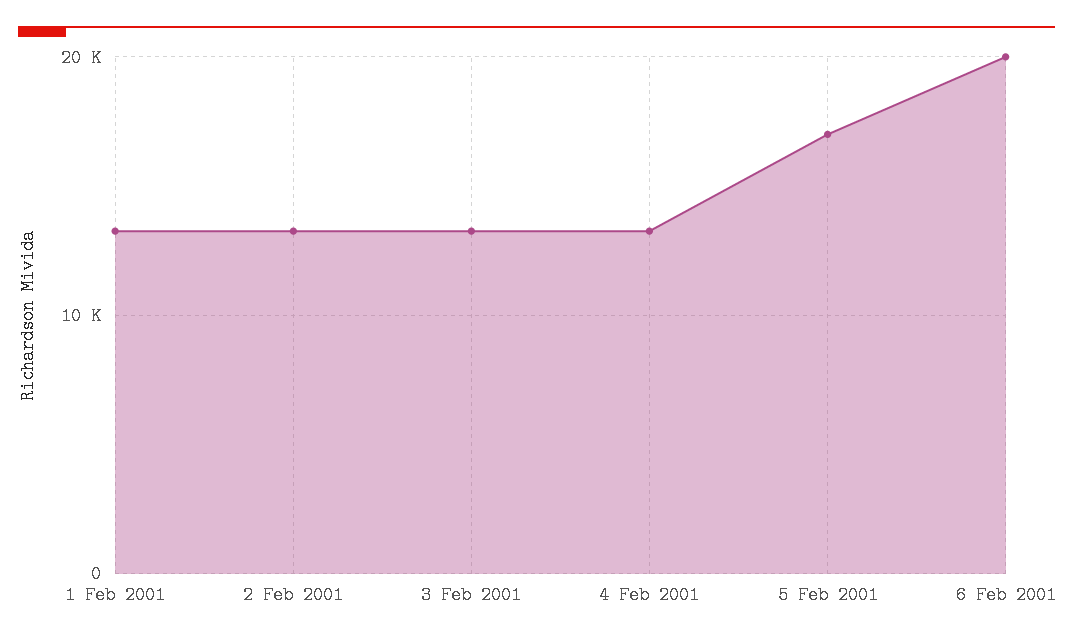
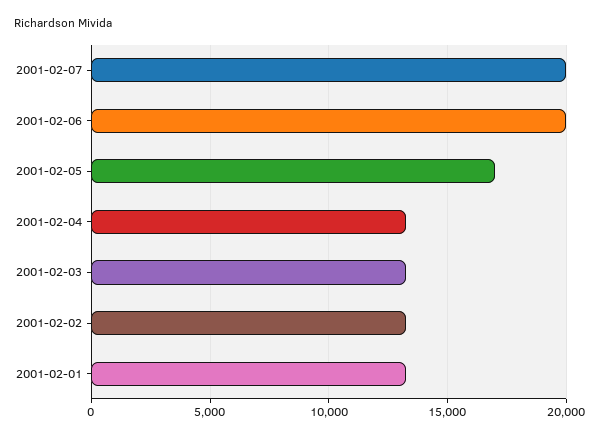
2001-02-07: none -> 20000

